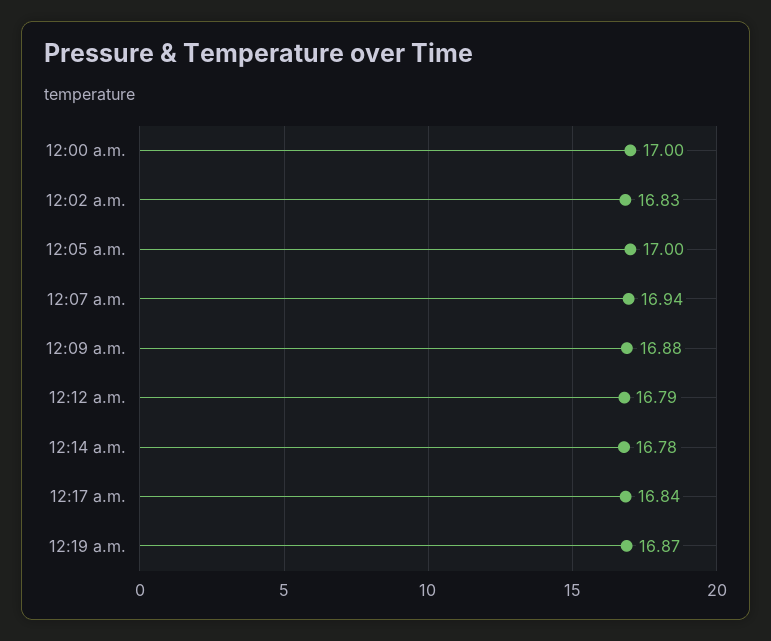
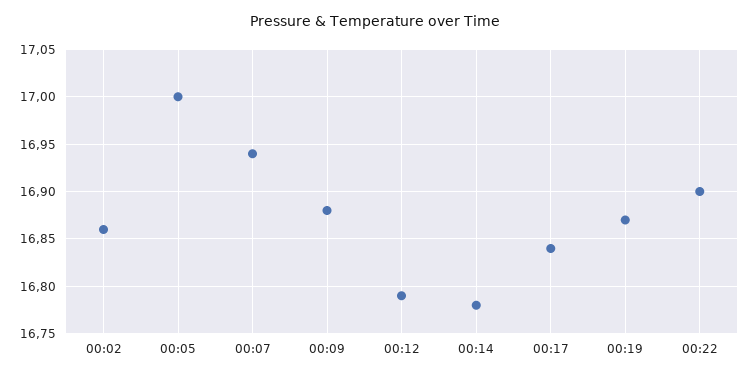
12:00 a.m.: 17 -> none
12:02 a.m.: 16.83 -> 16.86
00:22: none -> 16.9

